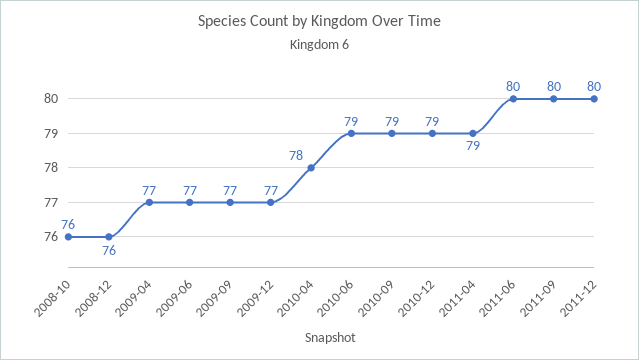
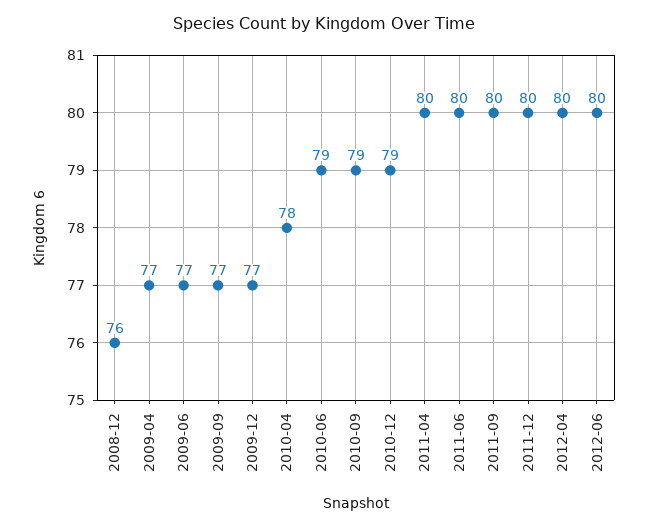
2008-10: 76 -> none
2011-04: 79 -> 80
2012-04: none -> 80
2012-06: none -> 80

